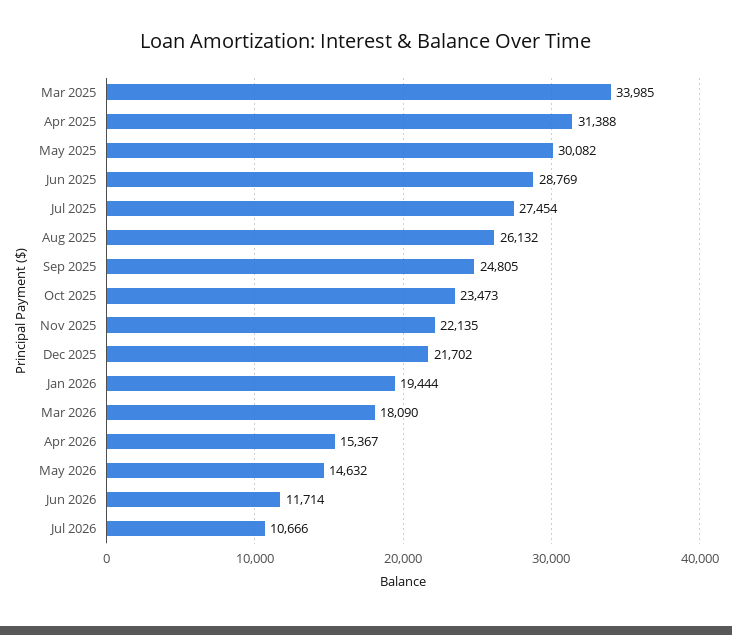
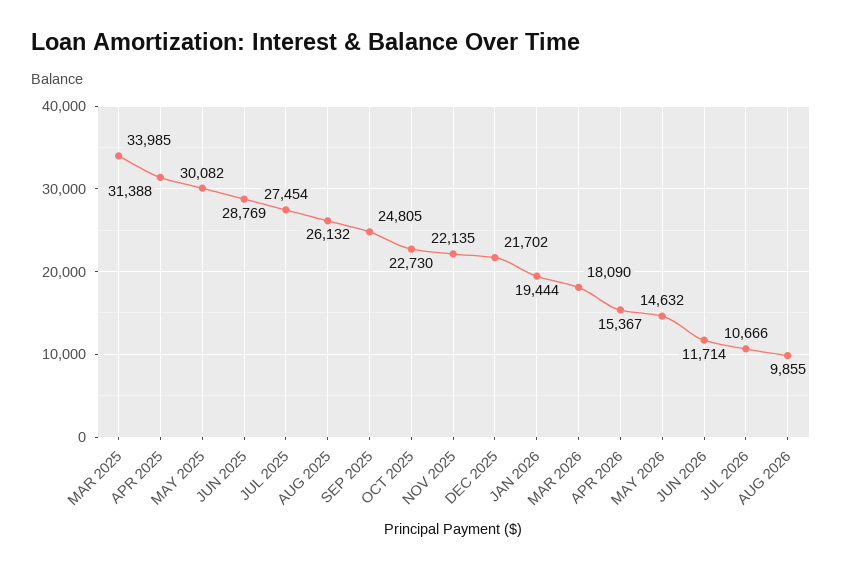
Oct 2025: 23473 -> 22730
AUG 2026: none -> 9855

